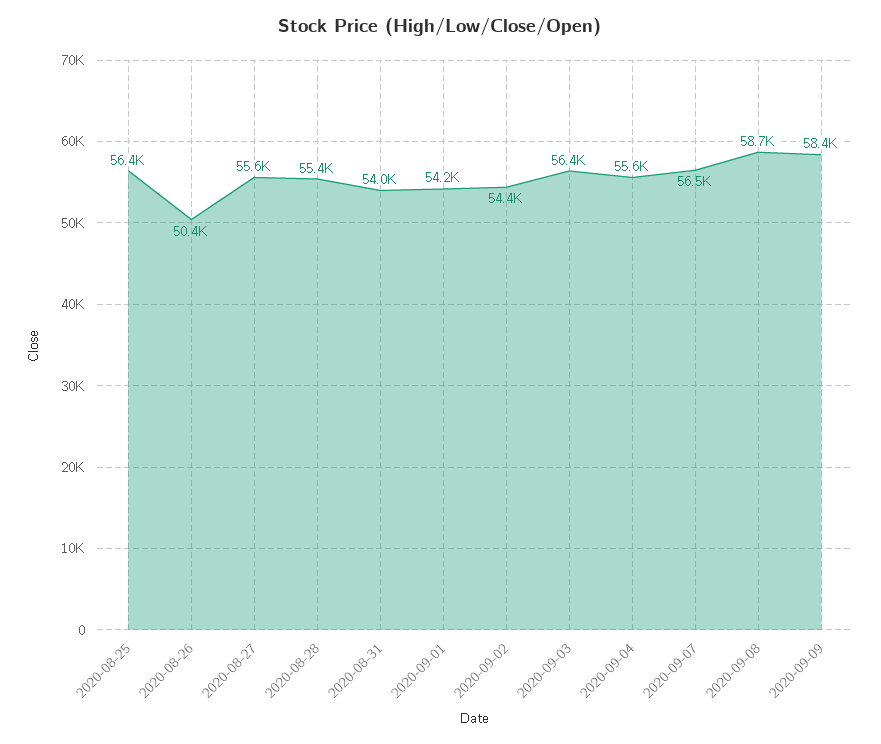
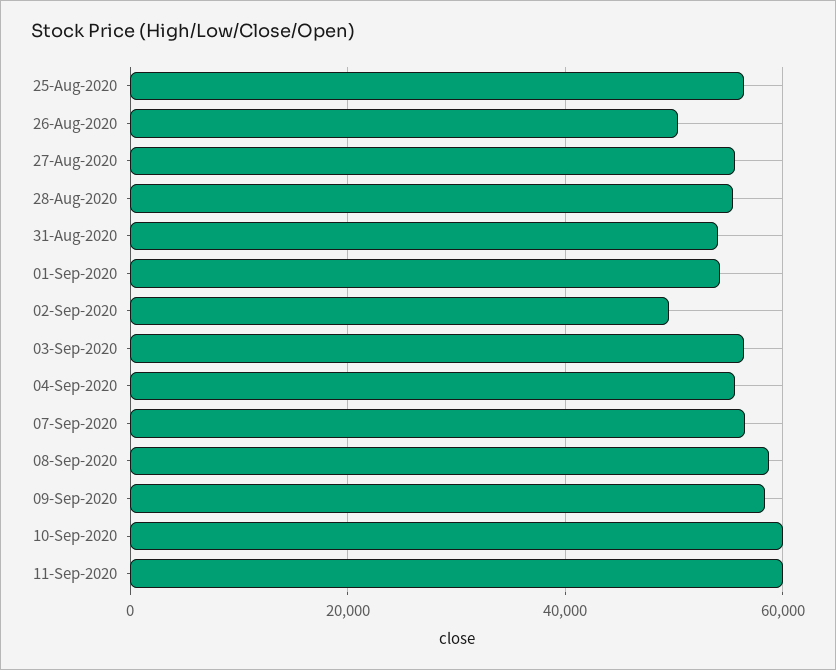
2020-09-02: 54400 -> 50000
10-Sep-2020: none -> 60000
11-Sep-2020: none -> 60000

